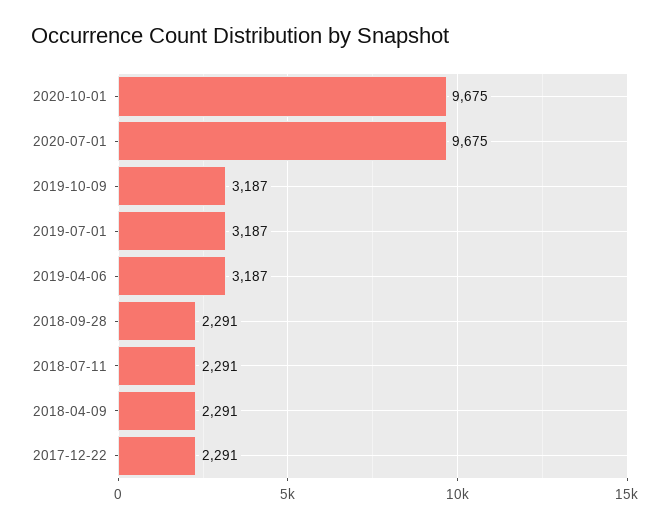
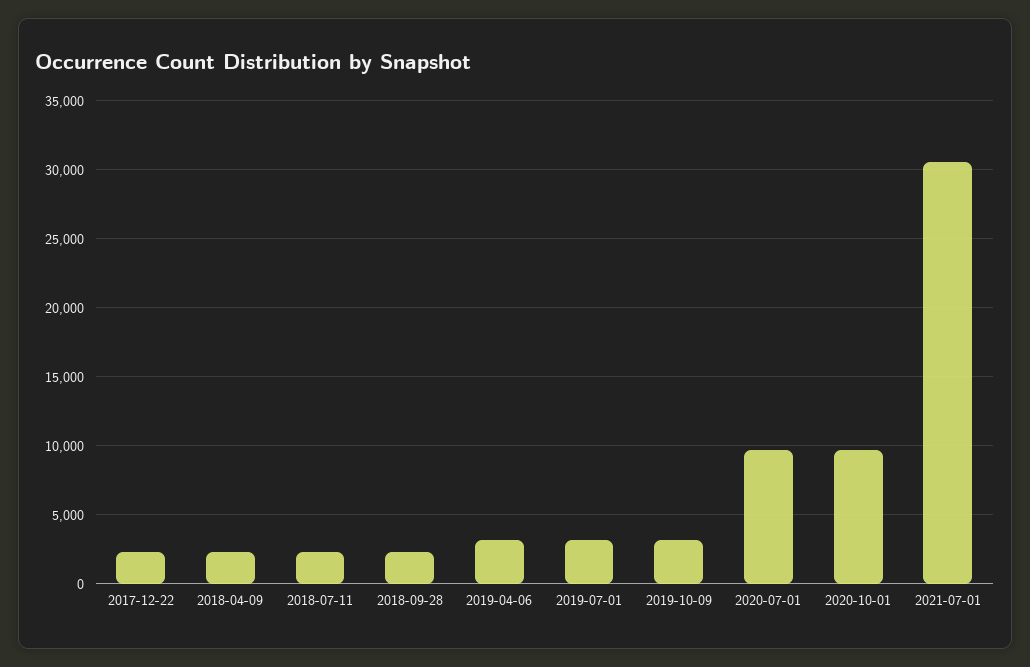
2021-07-01: none -> 30500

